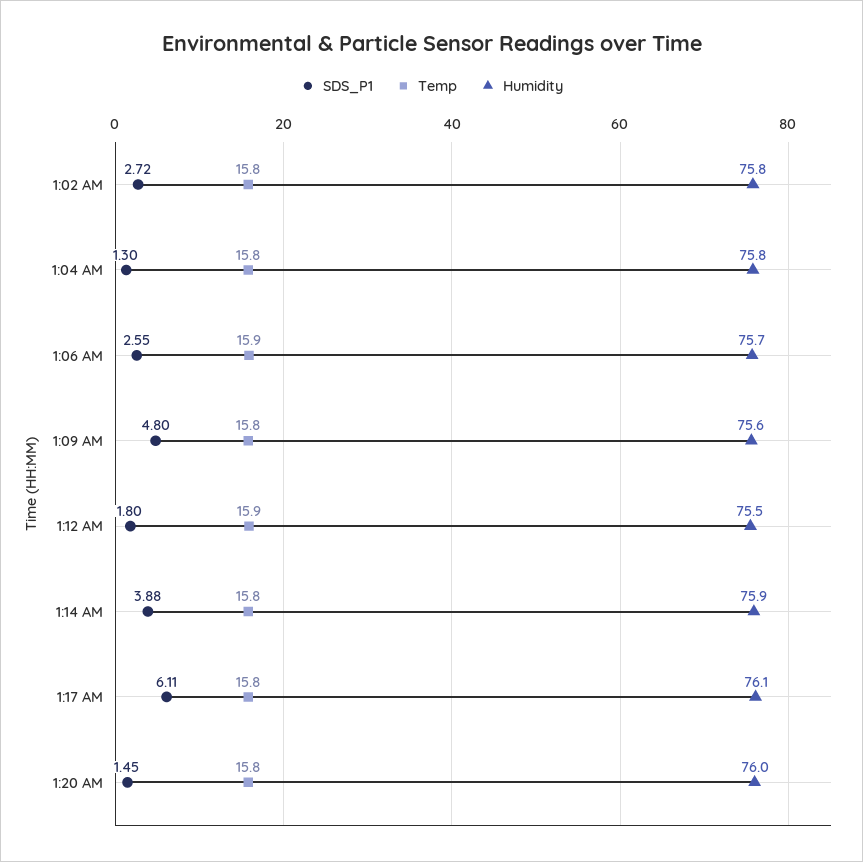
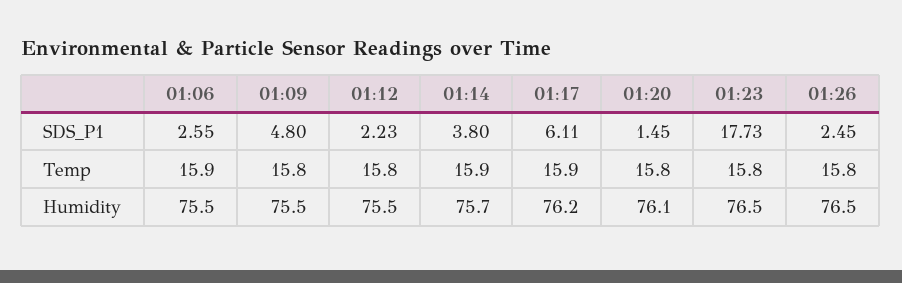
SDS_P1, 1:02 AM: 2.72 -> none
Temp, 1:02 AM: 15.8 -> none
Humidity, 1:02 AM: 75.8 -> none
SDS_P1, 1:04 AM: 1.3 -> none
Temp, 1:04 AM: 15.8 -> none
Humidity, 1:04 AM: 75.8 -> none
Humidity, 1:06 AM: 75.7 -> 75.5
Humidity, 1:09 AM: 75.6 -> 75.5
SDS_P1, 1:12 AM: 1.8 -> 2.23
Temp, 1:12 AM: 15.9 -> 15.8
SDS_P1, 1:14 AM: 3.88 -> 3.8
Temp, 1:14 AM: 15.8 -> 15.9
Humidity, 1:14 AM: 75.9 -> 75.7
Temp, 1:17 AM: 15.8 -> 15.9
Humidity, 1:17 AM: 76.1 -> 76.2
Humidity, 1:20 AM: 76 -> 76.1
SDS_P1, 01:23: none -> 17.73
SDS_P1, 01:26: none -> 2.45
Temp, 01:23: none -> 15.8
Temp, 01:26: none -> 15.8
Humidity, 01:23: none -> 76.5
Humidity, 01:26: none -> 76.5

